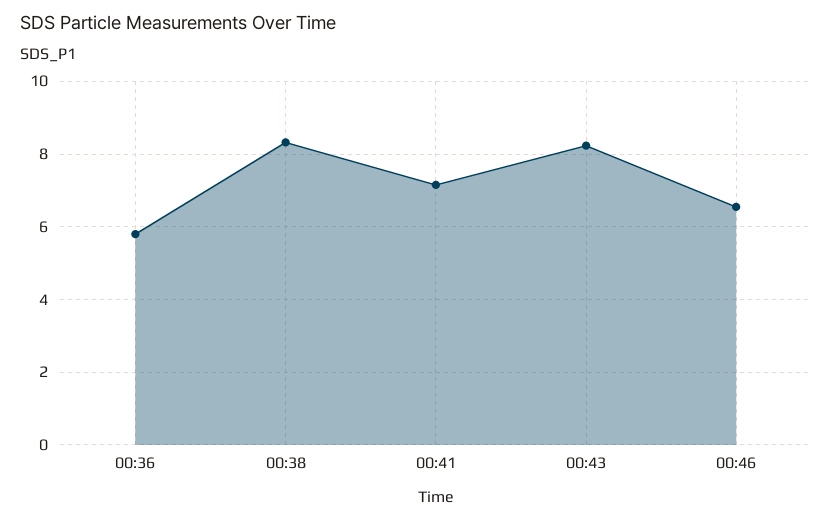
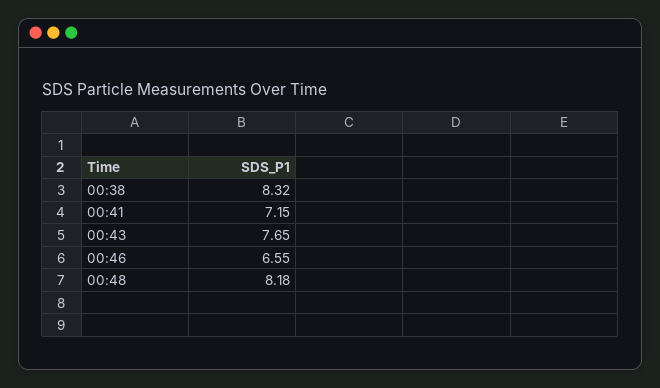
00:36: 5.8 -> none
00:43: 8.2 -> 7.65
00:48: none -> 8.18

